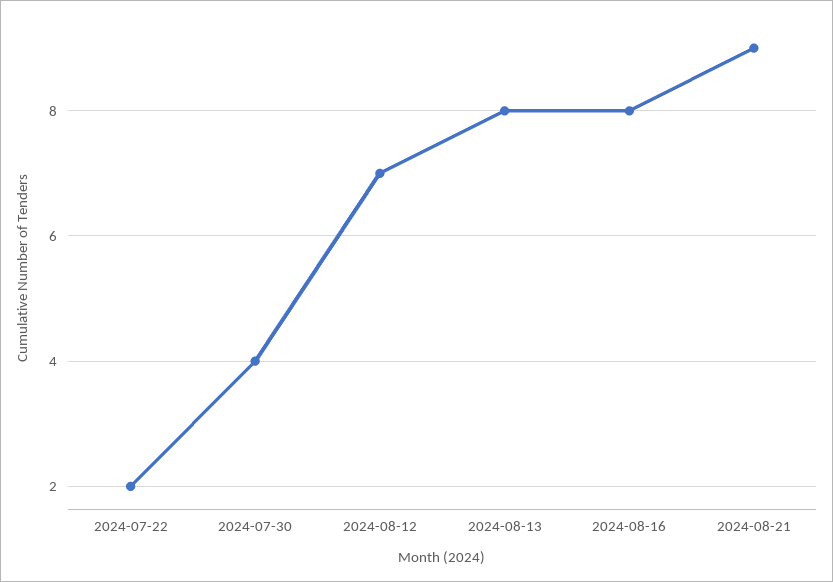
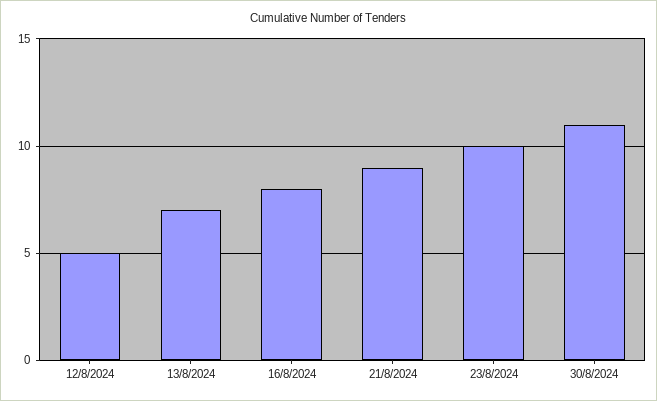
2024-07-22: 2 -> none
2024-07-30: 4 -> none
2024-08-12: 7 -> 5
2024-08-13: 8 -> 7
23/8/2024: none -> 10
30/8/2024: none -> 11

